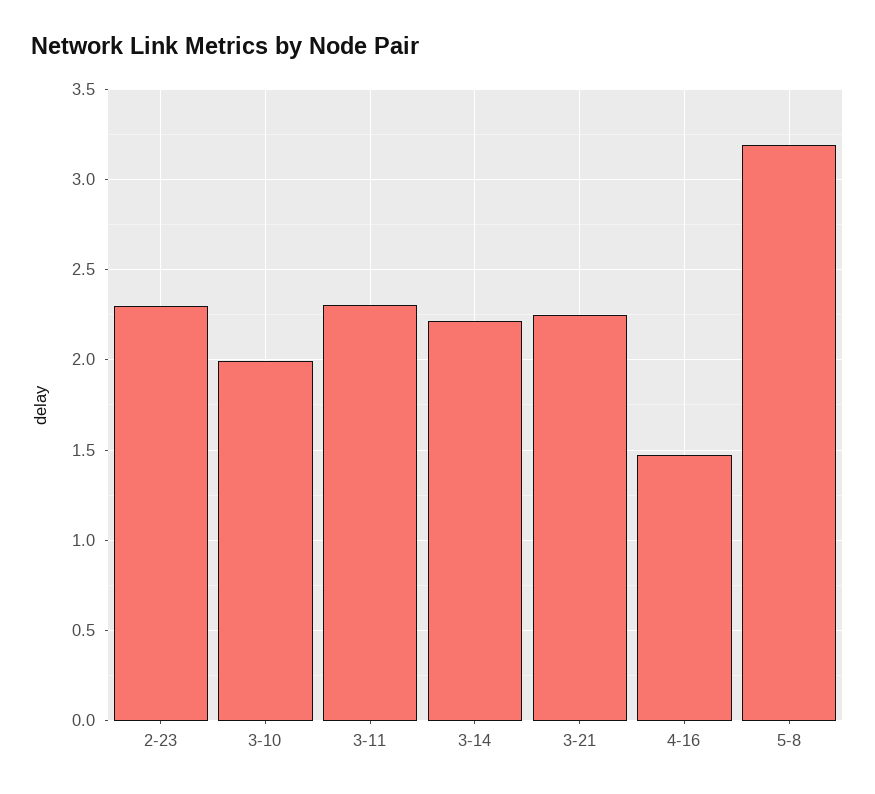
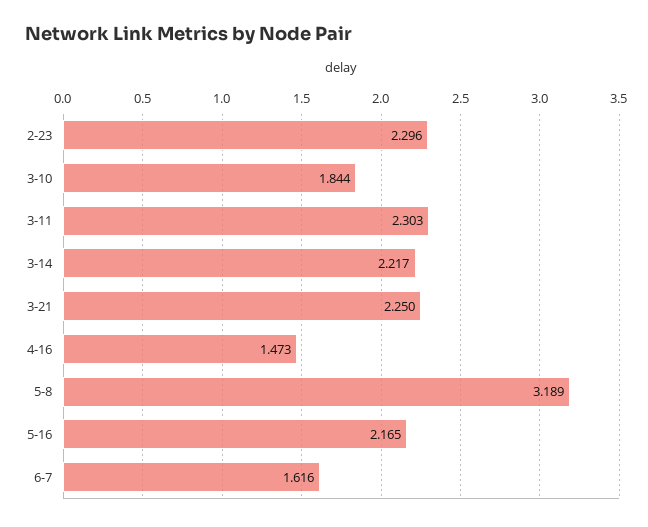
3-10: 2 -> 1.844
5-16: none -> 2.165
6-7: none -> 1.616

